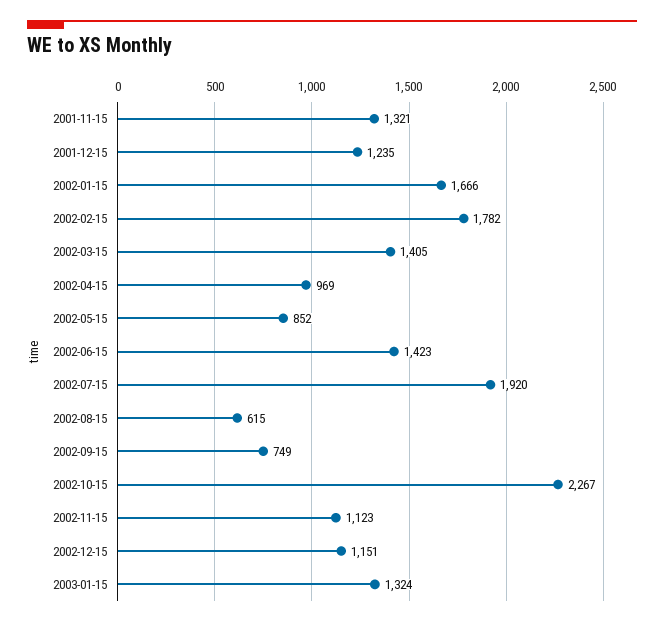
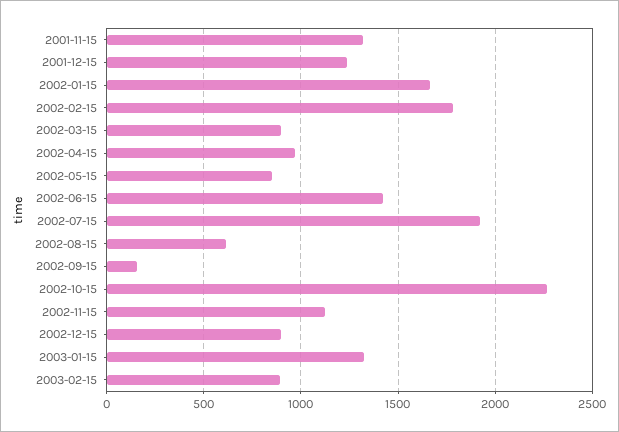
2002-03-15: 1405 -> 900
2002-09-15: 749 -> 150
2002-12-15: 1151 -> 900
2003-02-15: none -> 900

